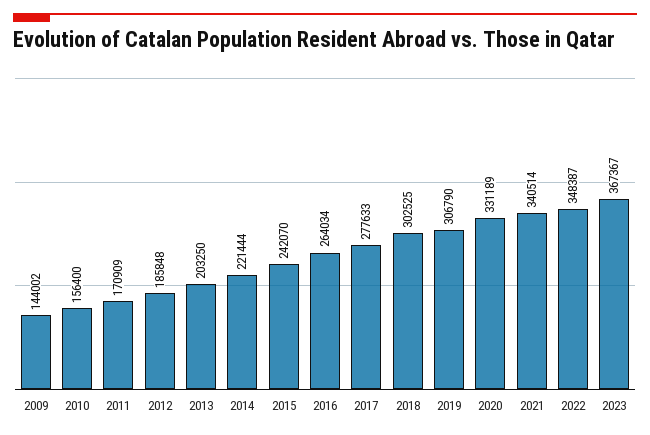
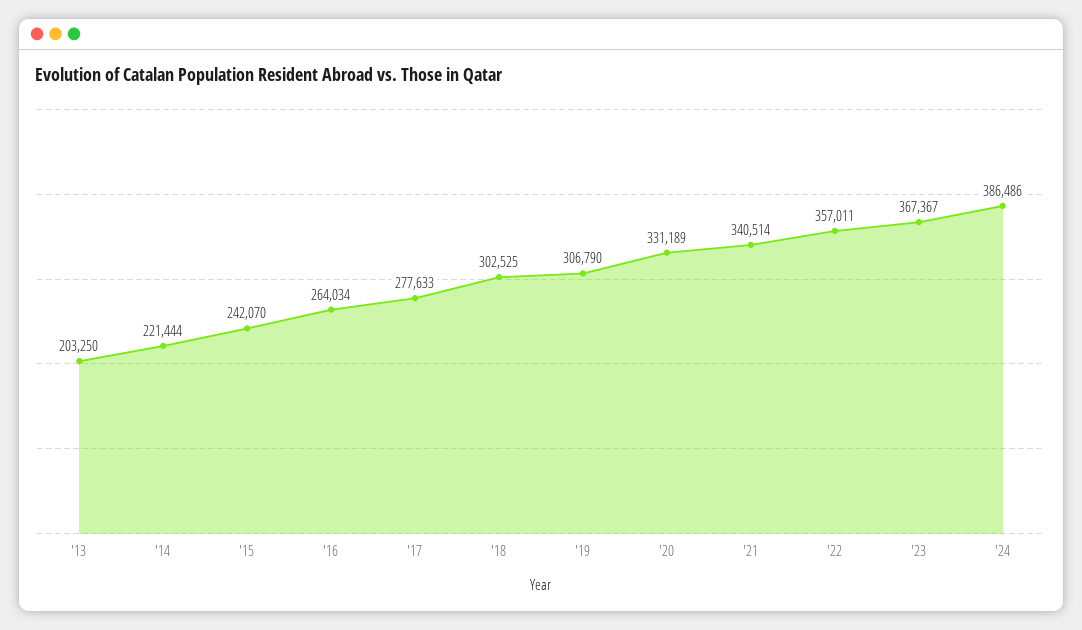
2009: 144002 -> none
2010: 156400 -> none
2011: 170909 -> none
2012: 185848 -> none
2022: 348387 -> 357011
'24: none -> 386486

